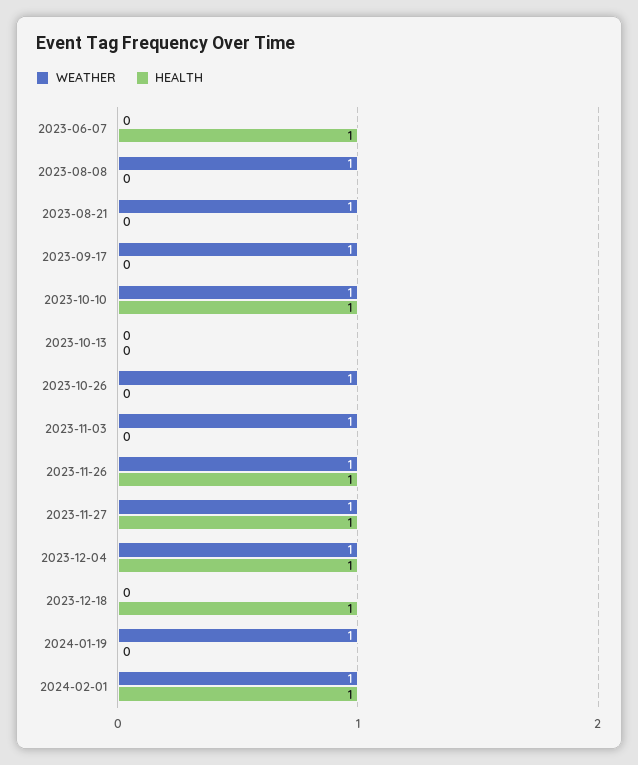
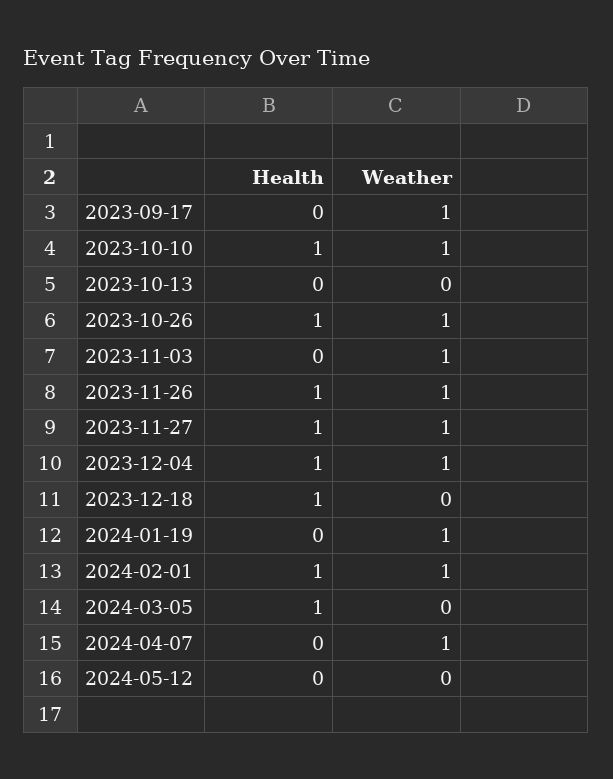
WEATHER, 2023-06-07: 0 -> none
HEALTH, 2023-06-07: 1 -> none
WEATHER, 2023-08-08: 1 -> none
HEALTH, 2023-08-08: 0 -> none
WEATHER, 2023-08-21: 1 -> none
HEALTH, 2023-08-21: 0 -> none
HEALTH, 2023-10-26: 0 -> 1
HEALTH, 2024-03-05: none -> 1
WEATHER, 2024-03-05: none -> 0
HEALTH, 2024-04-07: none -> 0
WEATHER, 2024-04-07: none -> 1
HEALTH, 2024-05-12: none -> 0
WEATHER, 2024-05-12: none -> 0

